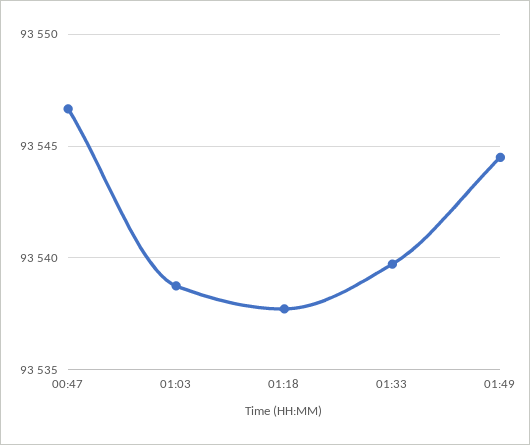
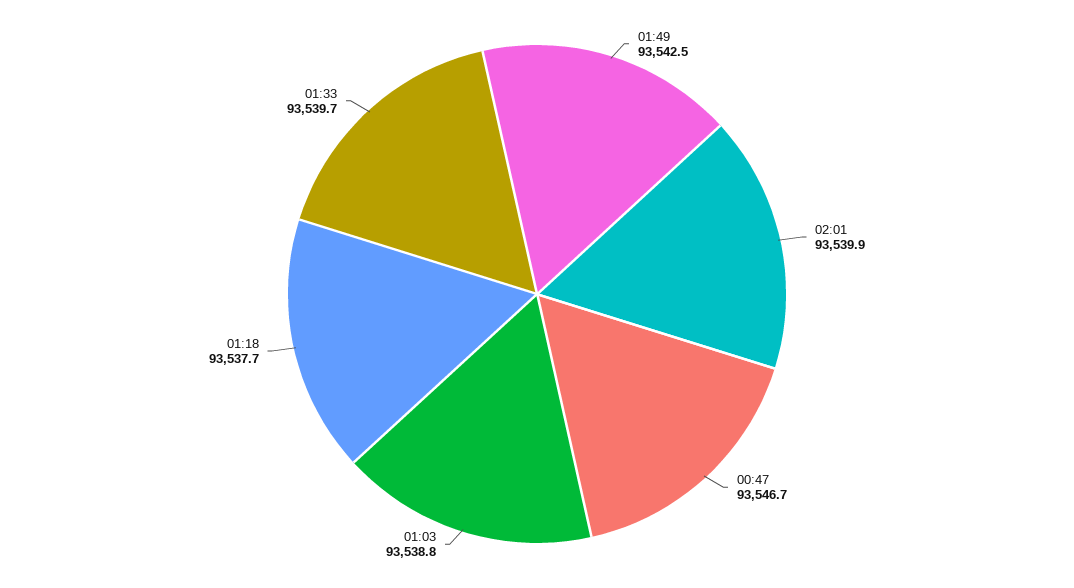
01:49: 93544.5 -> 93542.5
02:01: none -> 93539.9

